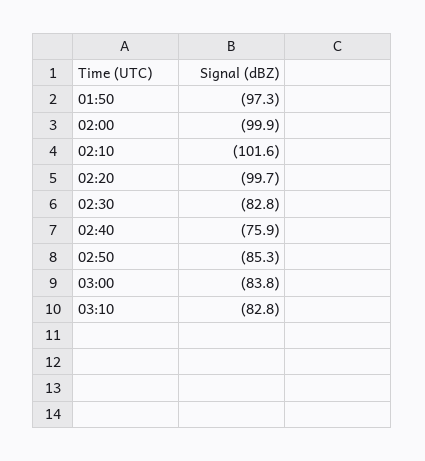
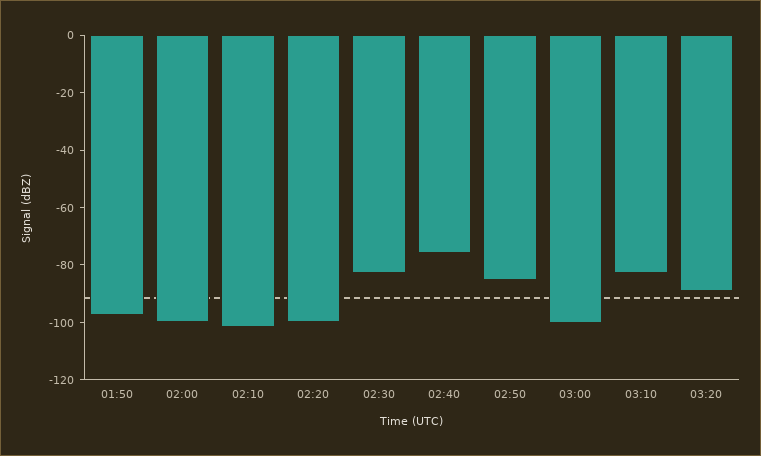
03:00: -83.8 -> -100
03:20: none -> -90

